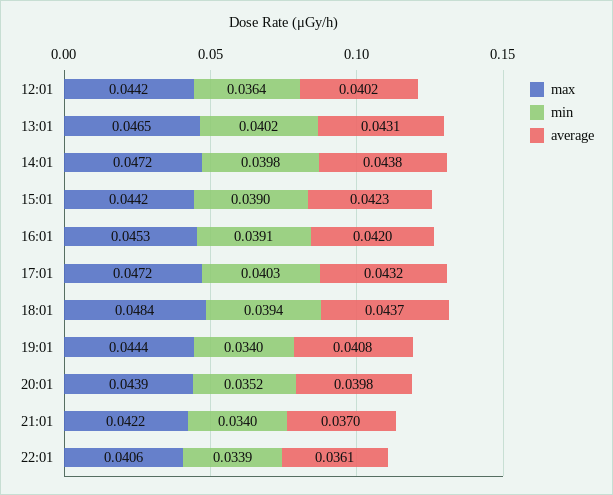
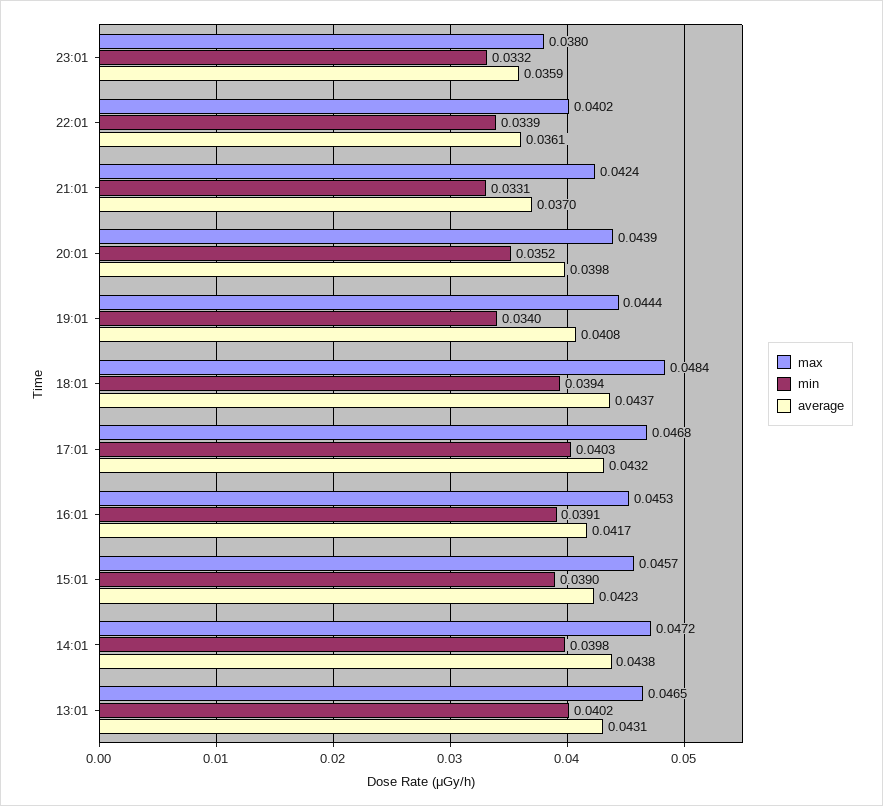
max, 12:01: 0.0442 -> none
min, 12:01: 0.0364 -> none
average, 12:01: 0.0402 -> none
max, 15:01: 0.0442 -> 0.0457
average, 16:01: 0.042 -> 0.0417
max, 17:01: 0.0472 -> 0.0468
max, 21:01: 0.0422 -> 0.0424
min, 21:01: 0.034 -> 0.0331
max, 22:01: 0.0406 -> 0.0402
max, 23:01: none -> 0.038
min, 23:01: none -> 0.0332
average, 23:01: none -> 0.0359

